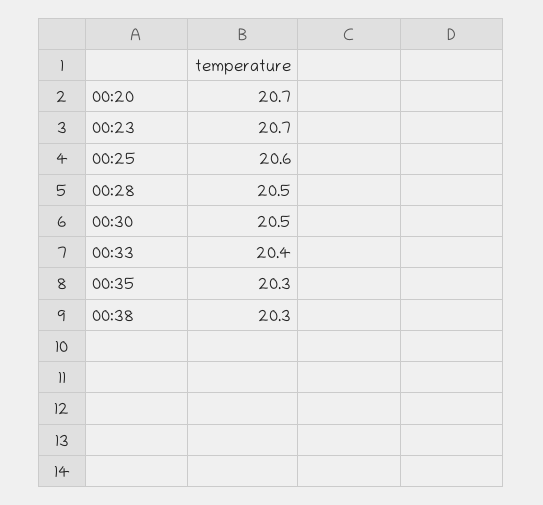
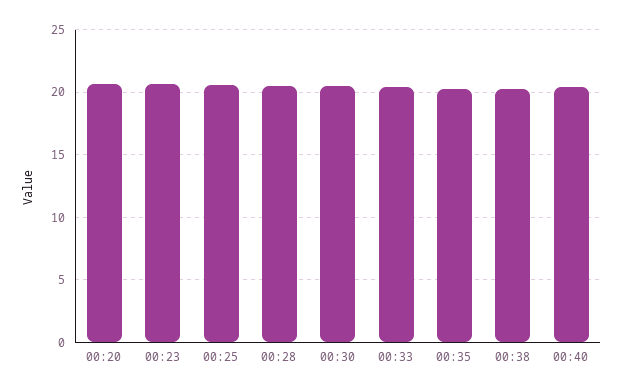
00:40: none -> 20.5

